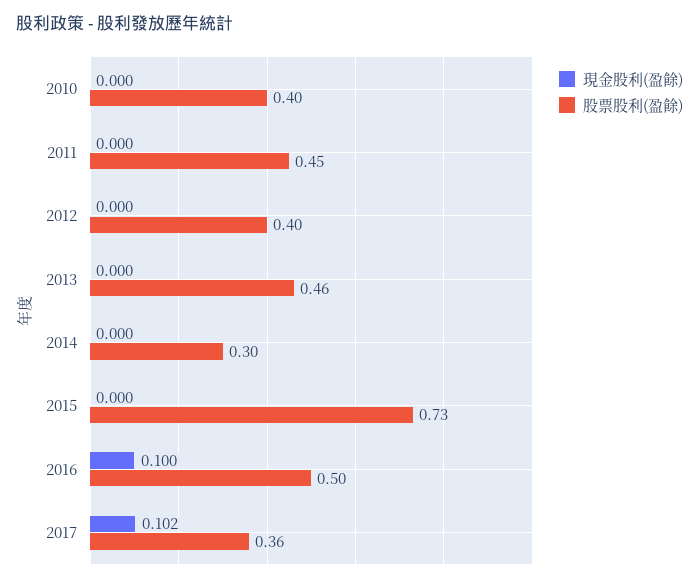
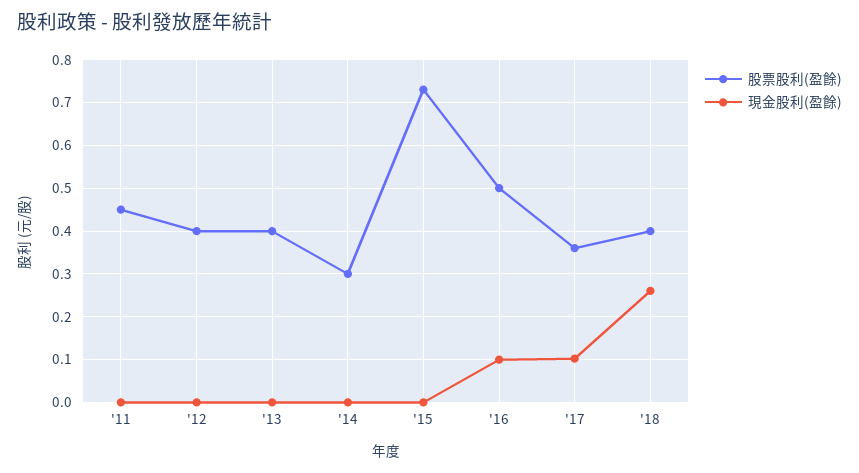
現金股利(盈餘), 2010: 0 -> none
股票股利(盈餘), 2010: 0.4 -> none
股票股利(盈餘), 2013: 0.46 -> 0.4
股票股利(盈餘), '18: none -> 0.4
現金股利(盈餘), '18: none -> 0.26

